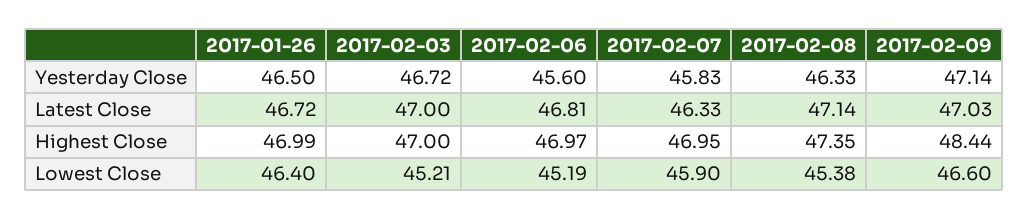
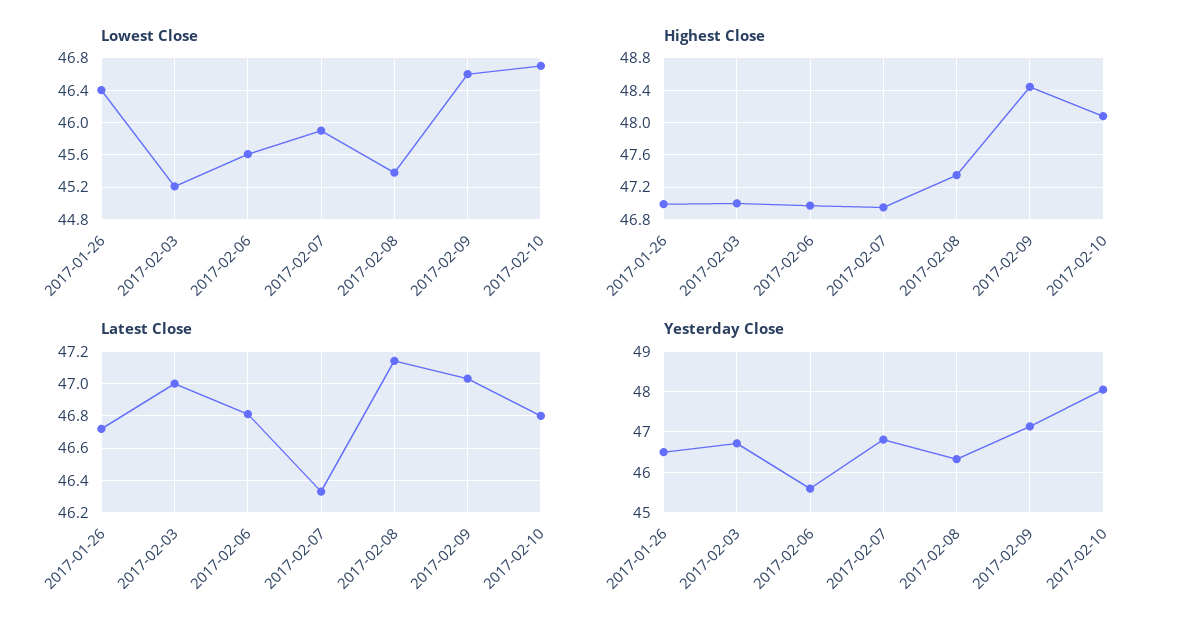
Yesterday Close, 2017-02-07: 45.83 -> 46.8
Lowest Close, 2017-02-06: 45.19 -> 45.6
Lowest Close, 2017-02-10: none -> 46.7
Highest Close, 2017-02-10: none -> 48.1
Latest Close, 2017-02-10: none -> 46.8
Yesterday Close, 2017-02-10: none -> 48

